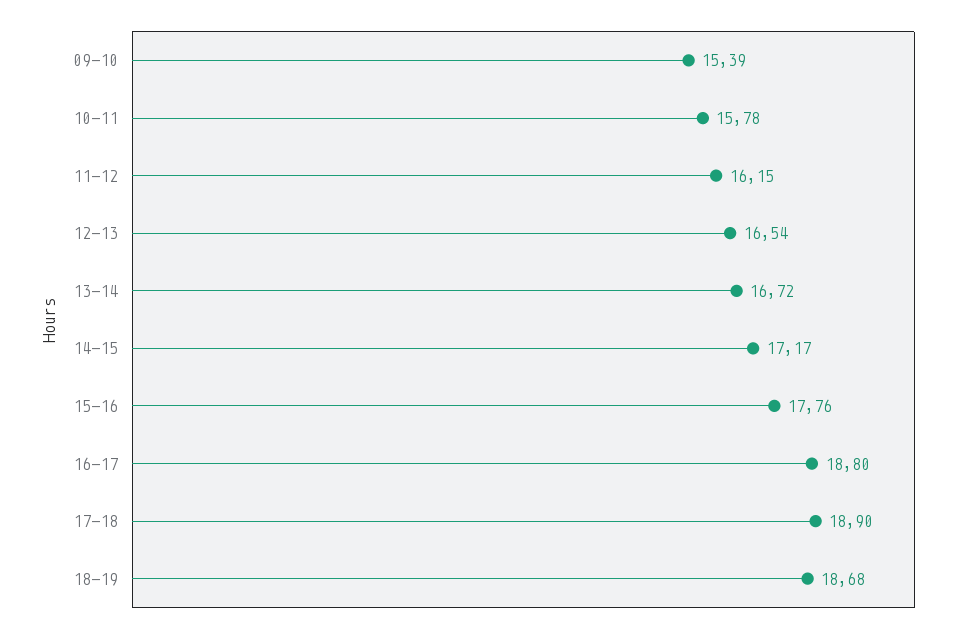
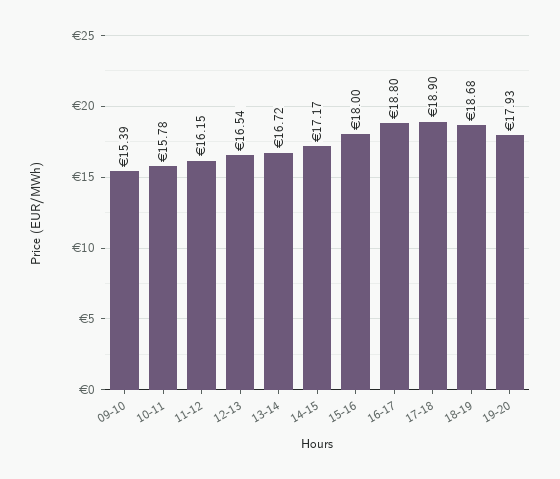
15-16: 17.76 -> 18
19-20: none -> 17.93

